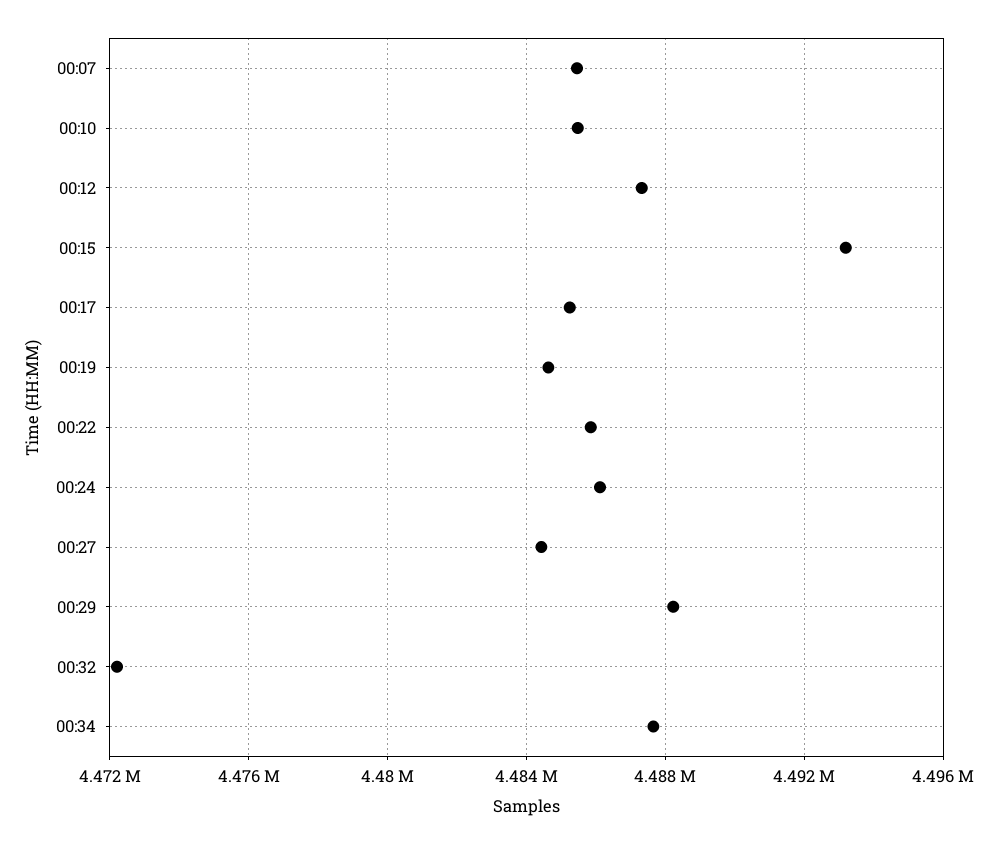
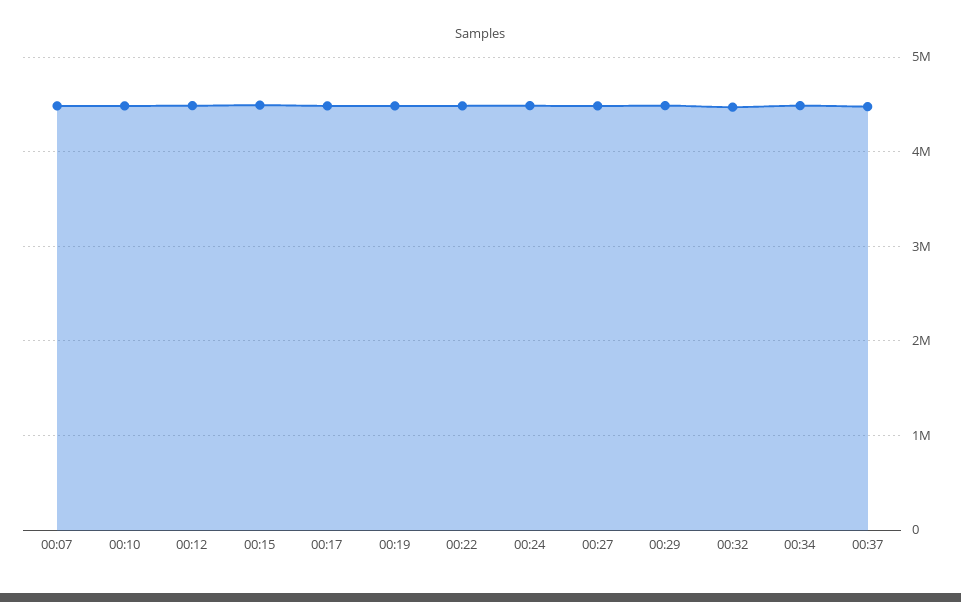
00:37: none -> 4500000

